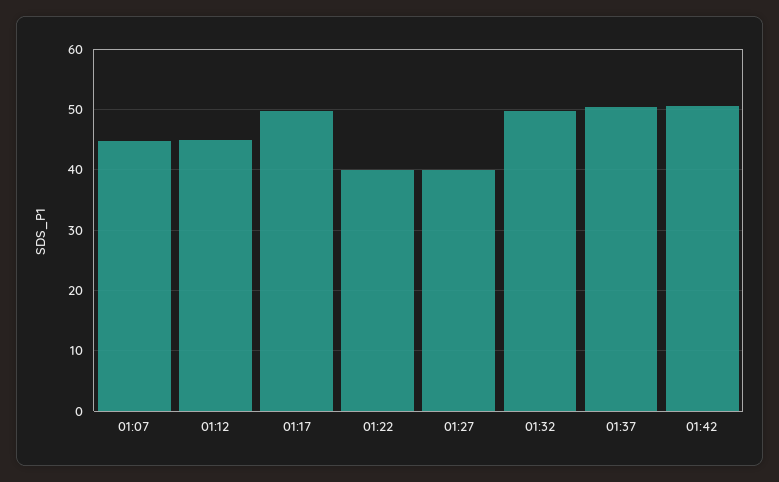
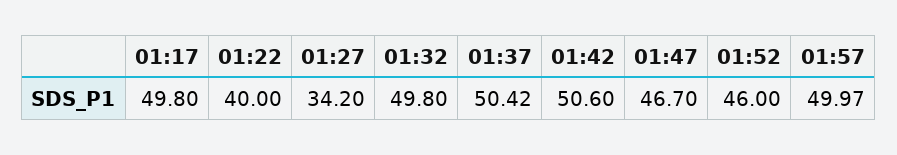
01:07: 45 -> none
01:12: 45 -> none
01:27: 40 -> 34.2
01:47: none -> 46.7
01:52: none -> 46
01:57: none -> 49.97

